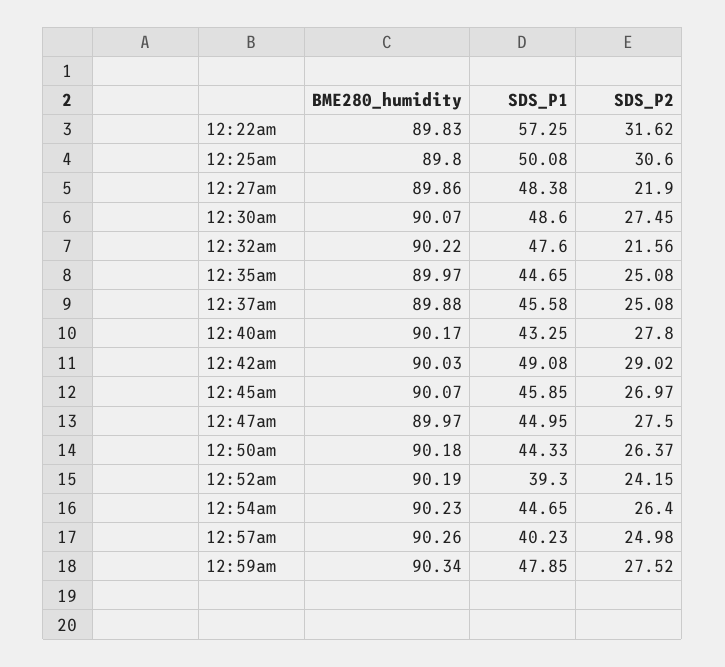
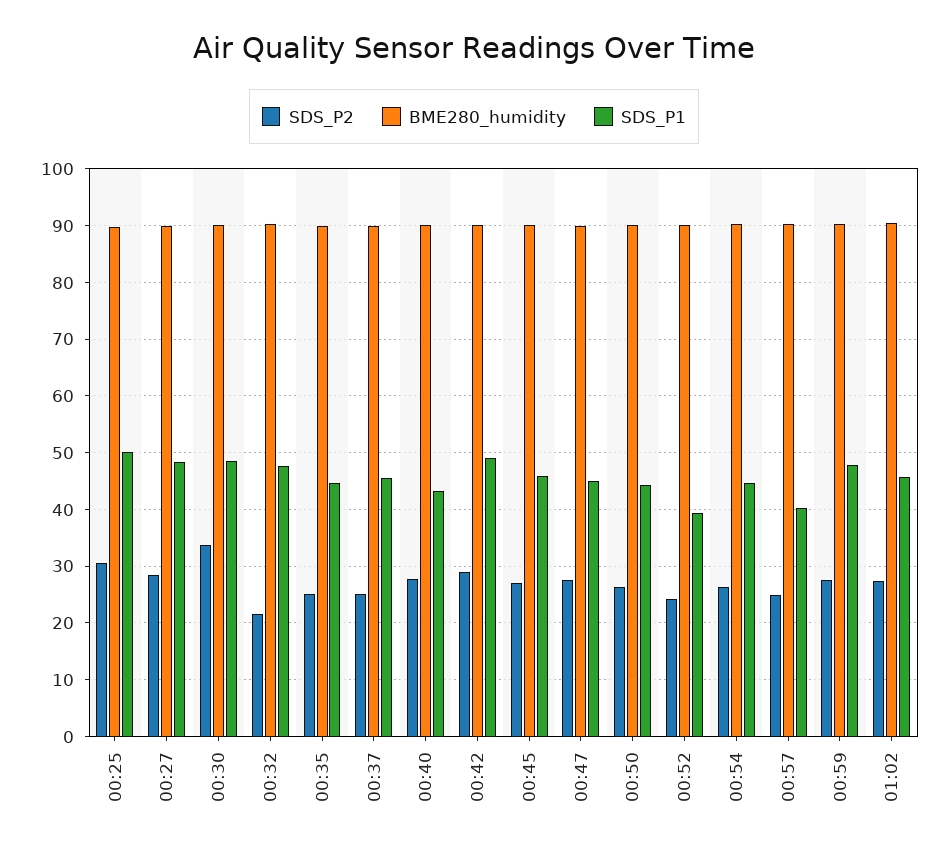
BME280_humidity, 12:22am: 89.83 -> none
SDS_P1, 12:22am: 57.25 -> none
SDS_P2, 12:22am: 31.62 -> none
SDS_P2, 12:27am: 21.9 -> 28
SDS_P2, 12:30am: 27.45 -> 34
SDS_P2, 01:02: none -> 28
BME280_humidity, 01:02: none -> 90
SDS_P1, 01:02: none -> 46

